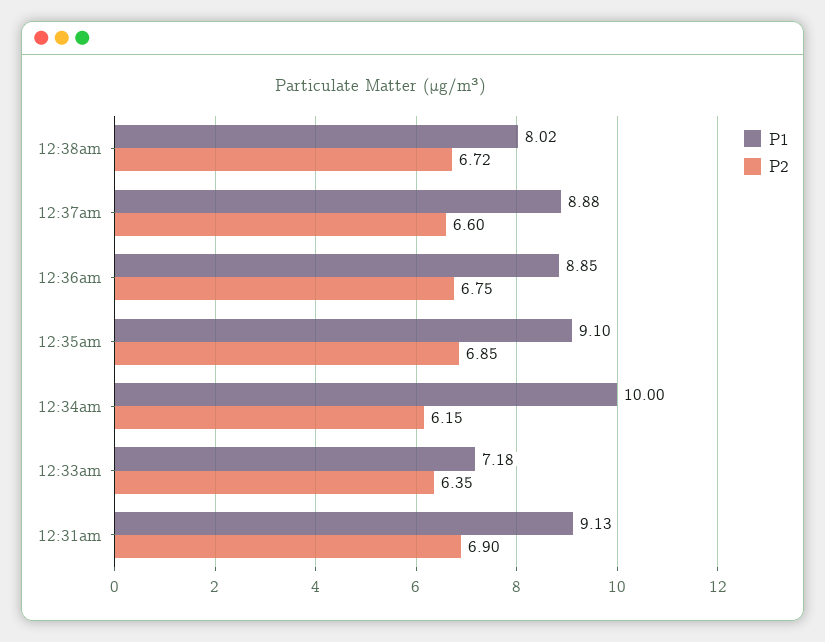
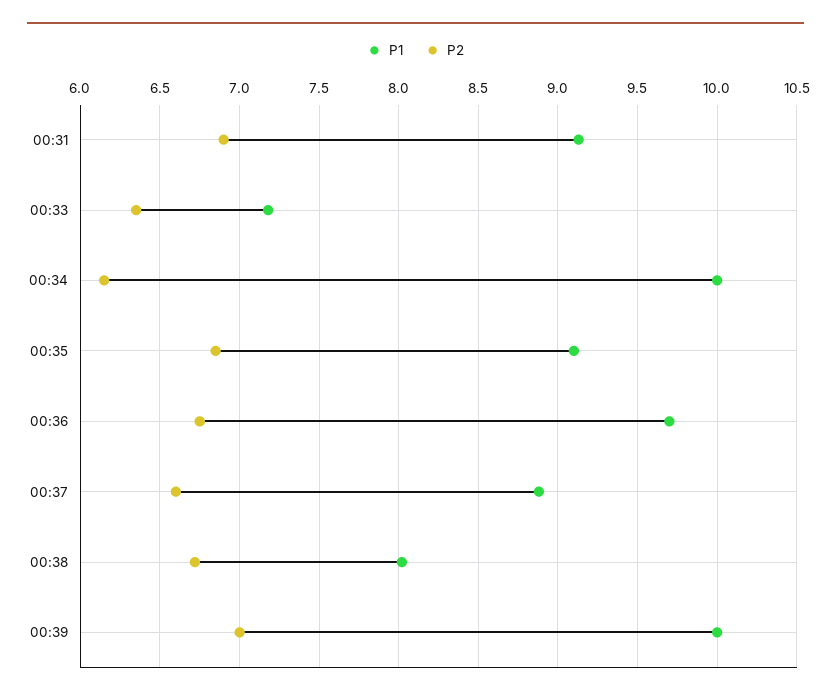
P1, 12:36am: 8.85 -> 9.7
P1, 00:39: none -> 10
P2, 00:39: none -> 7

